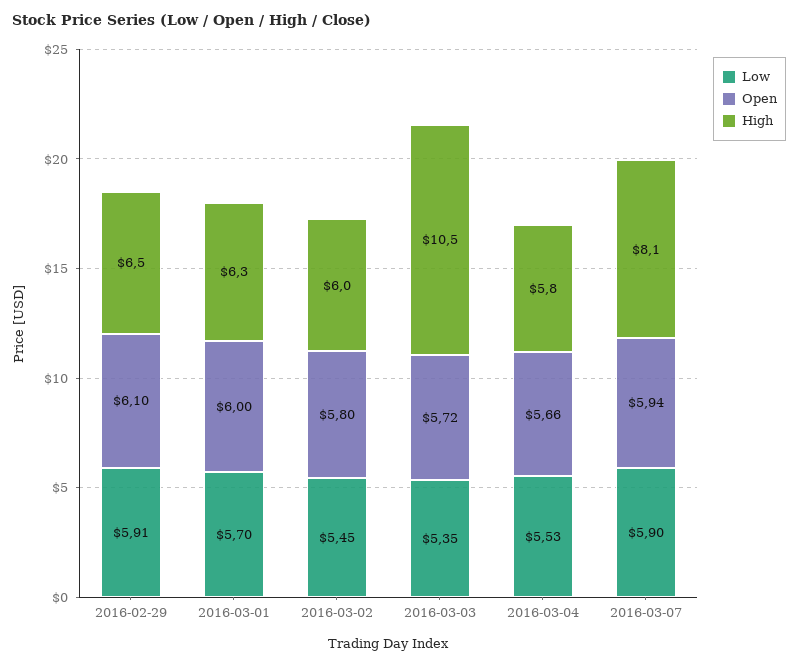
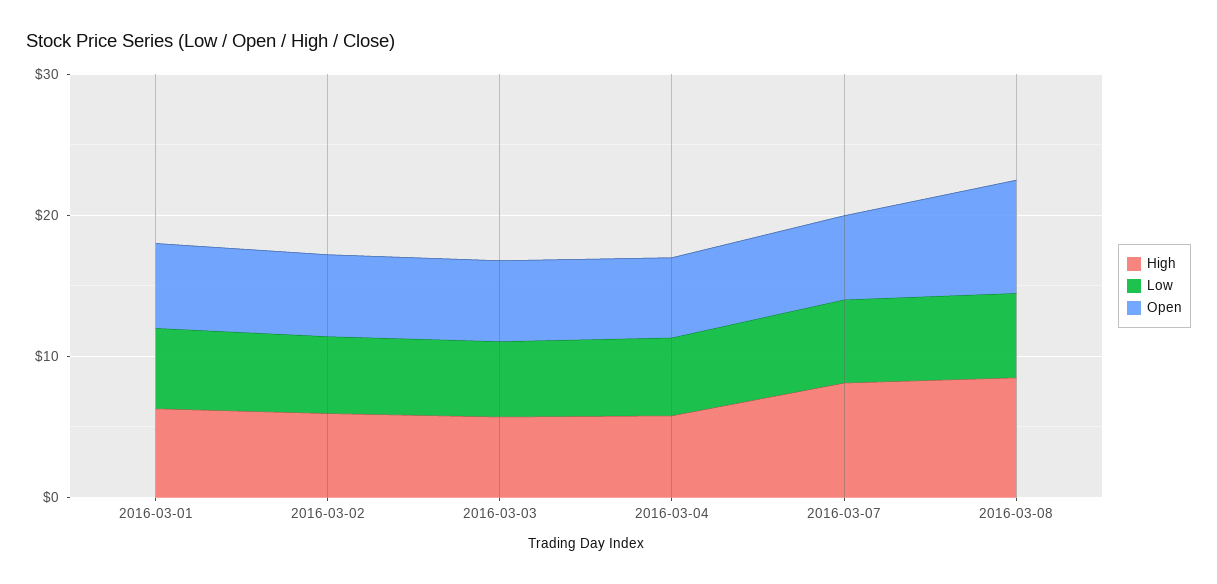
Low, 2016-02-29: 5.91 -> none
Open, 2016-02-29: 6.1 -> none
High, 2016-02-29: 6.5 -> none
High, 2016-03-03: 10.5 -> 6
High, 2016-03-08: none -> 8
Low, 2016-03-08: none -> 6
Open, 2016-03-08: none -> 8

